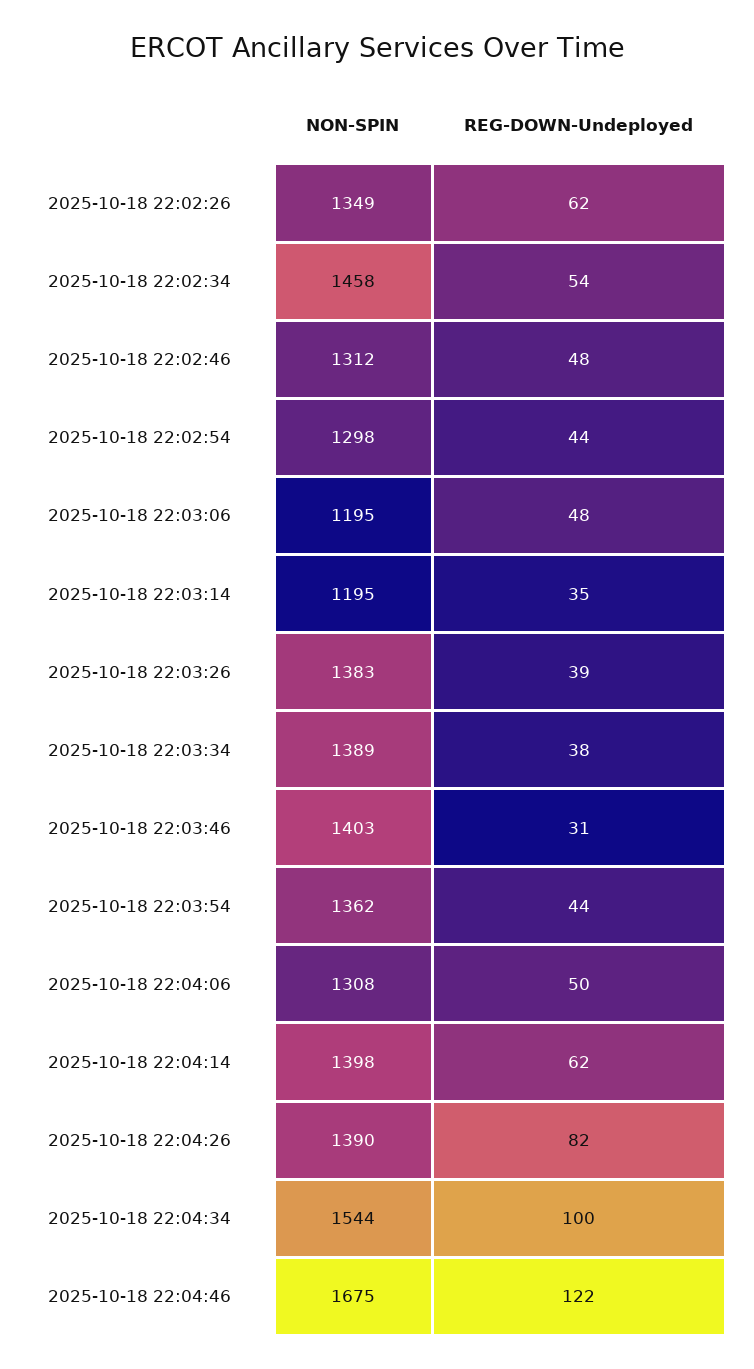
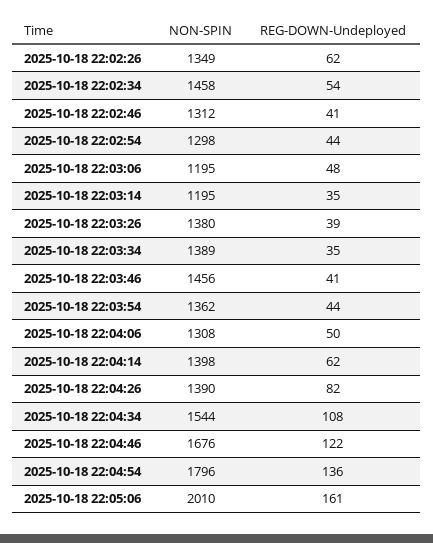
REG-DOWN-Undeployed, 2025-10-18 22:02:46: 48 -> 41
NON-SPIN, 2025-10-18 22:03:26: 1383 -> 1380
REG-DOWN-Undeployed, 2025-10-18 22:03:34: 38 -> 35
NON-SPIN, 2025-10-18 22:03:46: 1403 -> 1456
REG-DOWN-Undeployed, 2025-10-18 22:03:46: 31 -> 41
REG-DOWN-Undeployed, 2025-10-18 22:04:34: 100 -> 108
NON-SPIN, 2025-10-18 22:04:46: 1675 -> 1676
NON-SPIN, 2025-10-18 22:04:54: none -> 1796
REG-DOWN-Undeployed, 2025-10-18 22:04:54: none -> 136
NON-SPIN, 2025-10-18 22:05:06: none -> 2010
REG-DOWN-Undeployed, 2025-10-18 22:05:06: none -> 161

